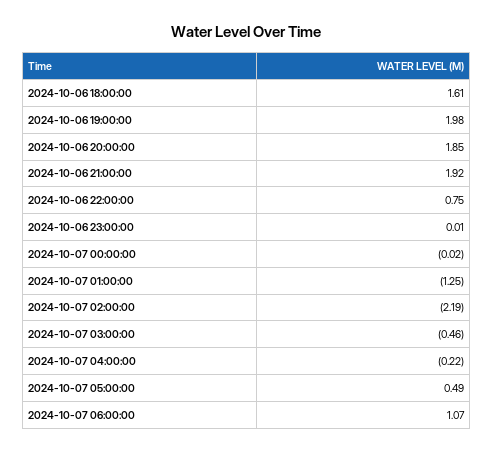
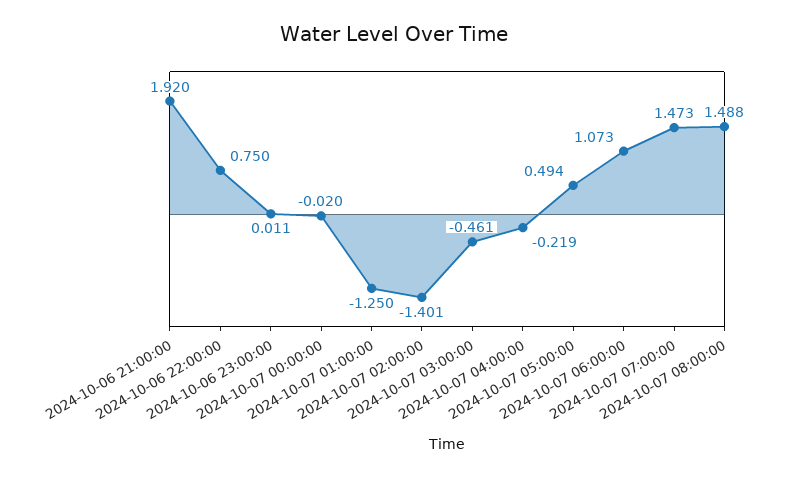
2024-10-06 18:00:00: 1.61 -> none
2024-10-06 19:00:00: 1.98 -> none
2024-10-06 20:00:00: 1.85 -> none
2024-10-07 02:00:00: -2.19 -> -1.401
2024-10-07 07:00:00: none -> 1.473
2024-10-07 08:00:00: none -> 1.488

